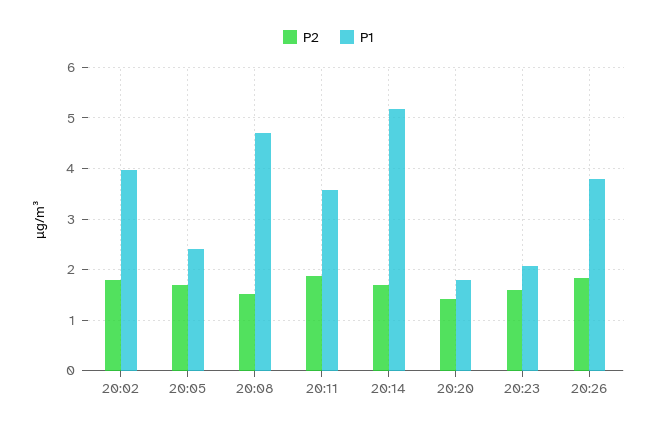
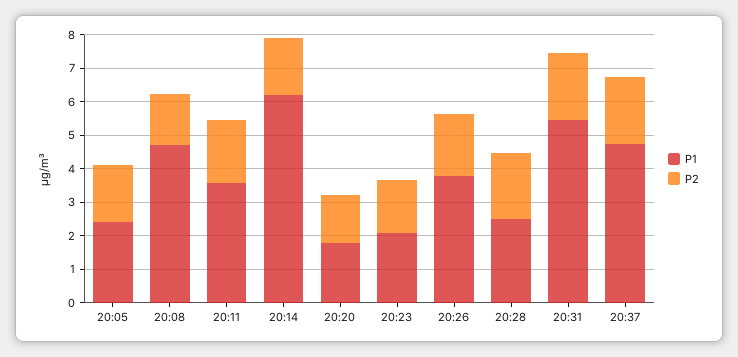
P2, 20:02: 1.8 -> none
P1, 20:02: 4 -> none
P1, 20:14: 5.2 -> 6.25
P1, 20:28: none -> 2.5
P2, 20:28: none -> 2
P1, 20:31: none -> 5.5
P2, 20:31: none -> 2
P1, 20:37: none -> 4.75
P2, 20:37: none -> 2

